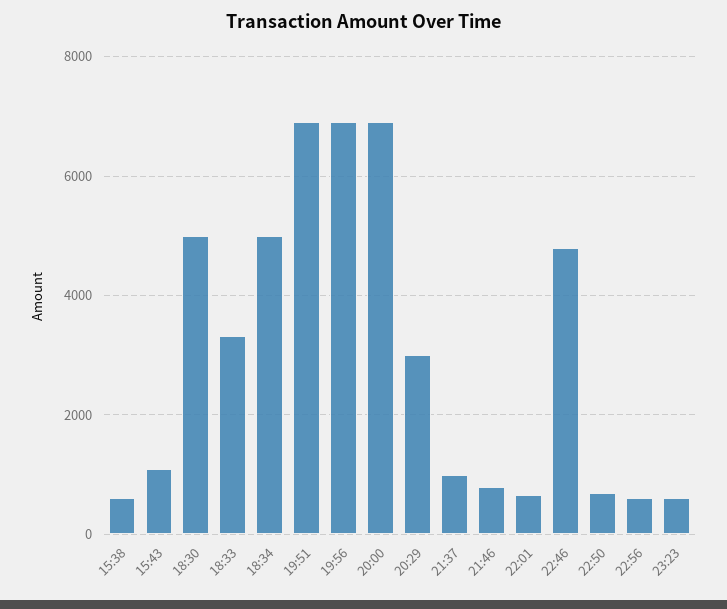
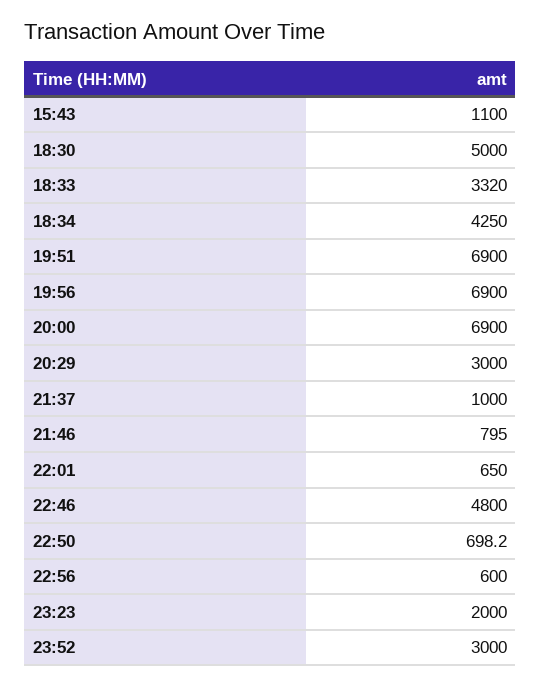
15:38: 600 -> none
18:34: 5000 -> 4250
23:23: 600 -> 2000
23:52: none -> 3000

